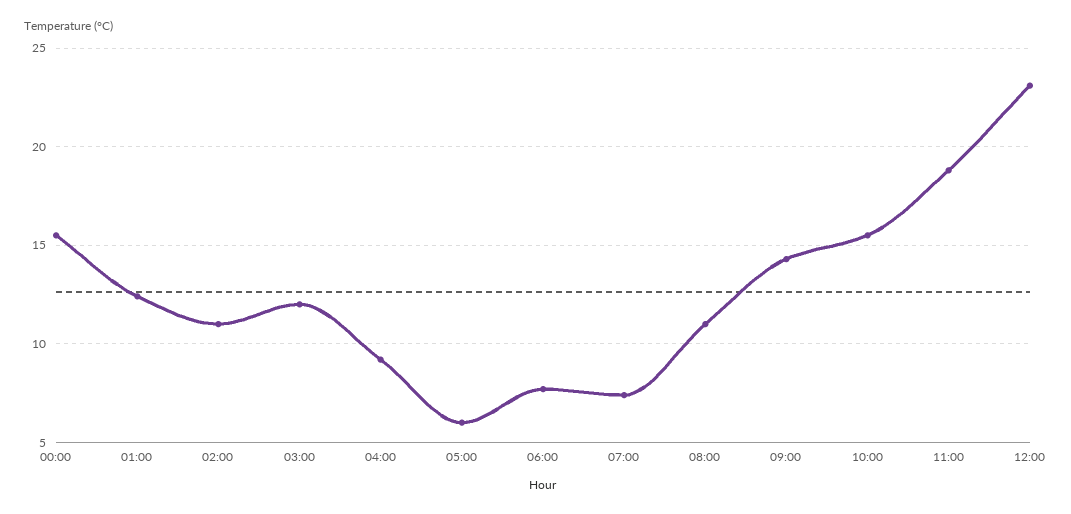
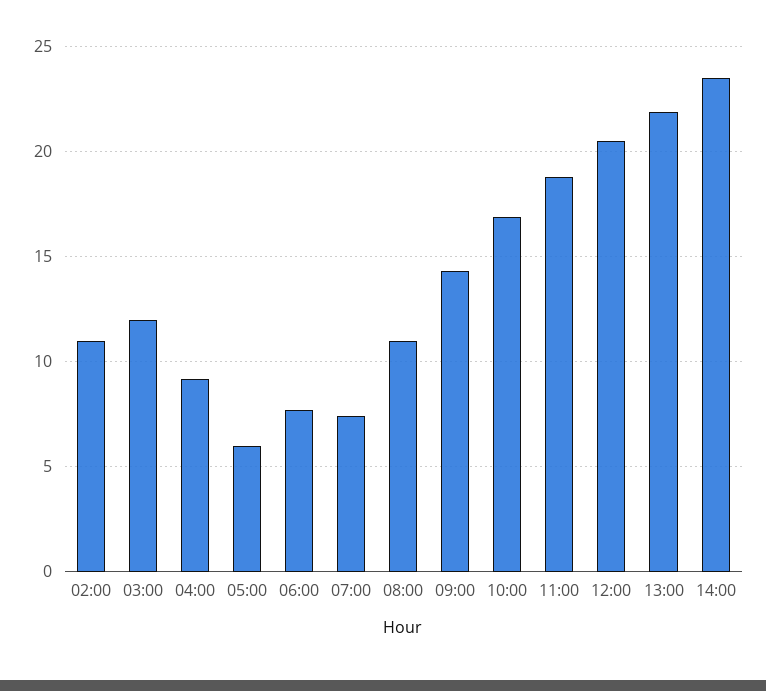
00:00: 15.5 -> none
01:00: 12.5 -> none
10:00: 15.5 -> 17
12:00: 23 -> 20.5
13:00: none -> 22
14:00: none -> 23.5

